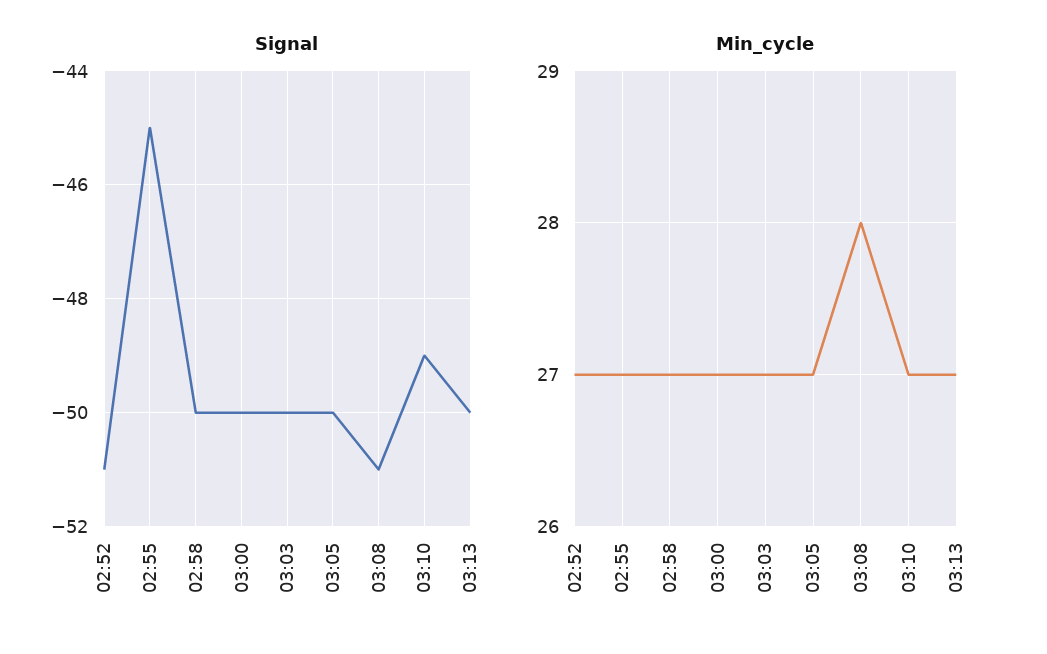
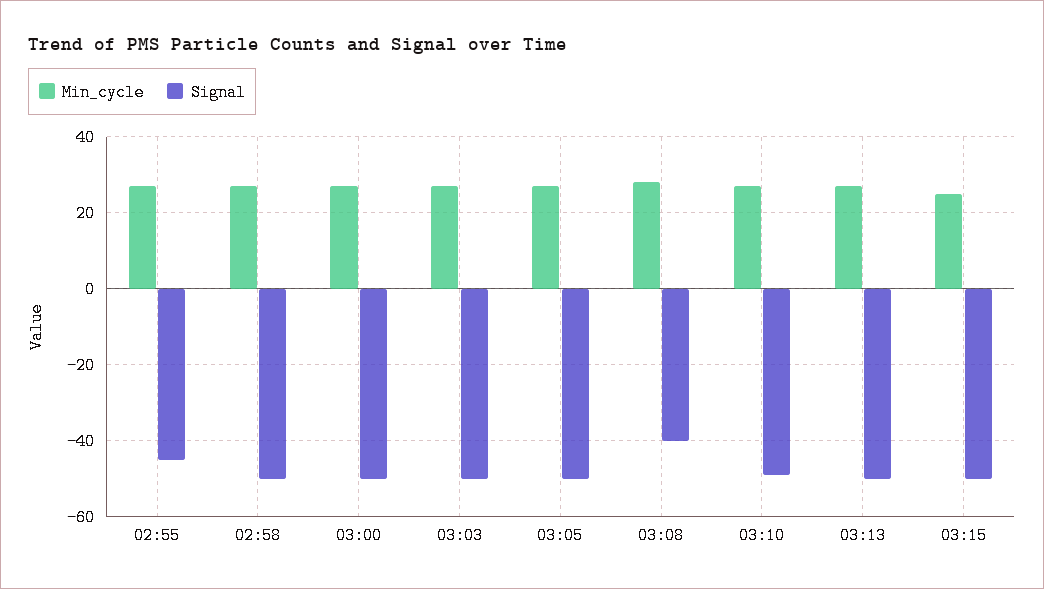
Signal, 02:52: -51 -> none
Signal, 03:08: -51 -> -40
Min_cycle, 02:52: 27 -> none
Min_cycle, 03:15: none -> 25
Signal, 03:15: none -> -50

